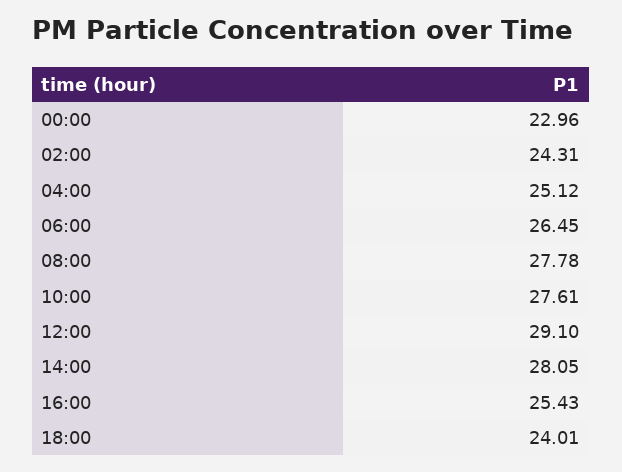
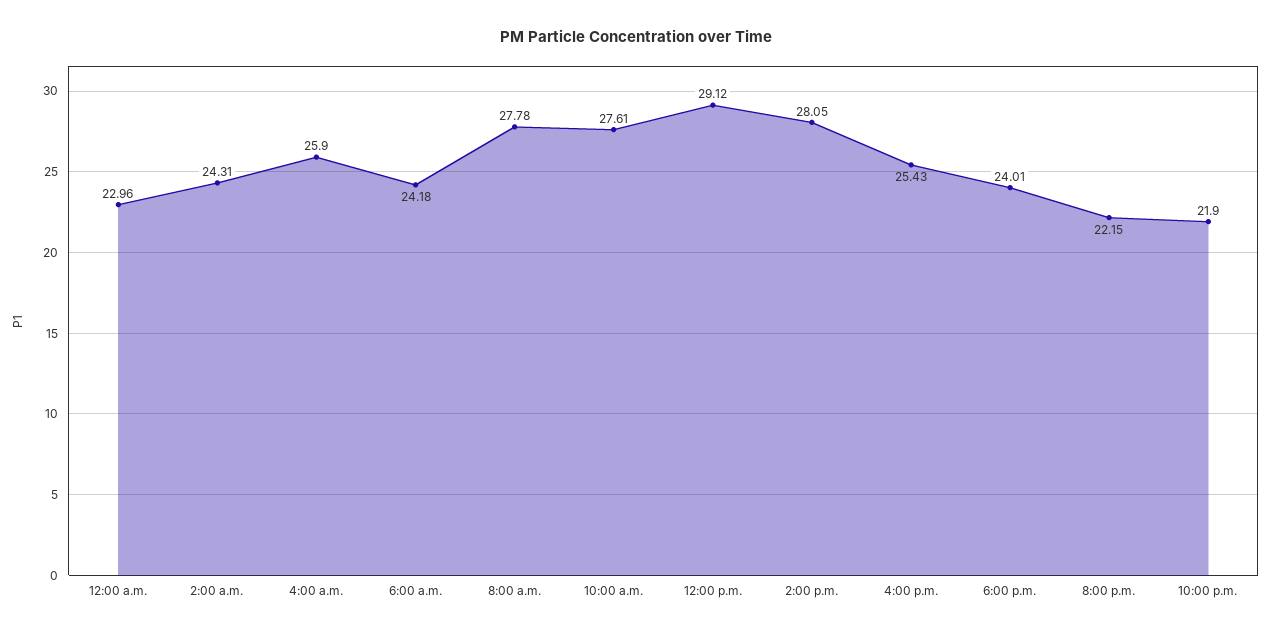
04:00: 25.12 -> 25.9
06:00: 26.45 -> 24.18
12:00: 29.1 -> 29.12
8:00 p.m.: none -> 22.15
10:00 p.m.: none -> 21.9

